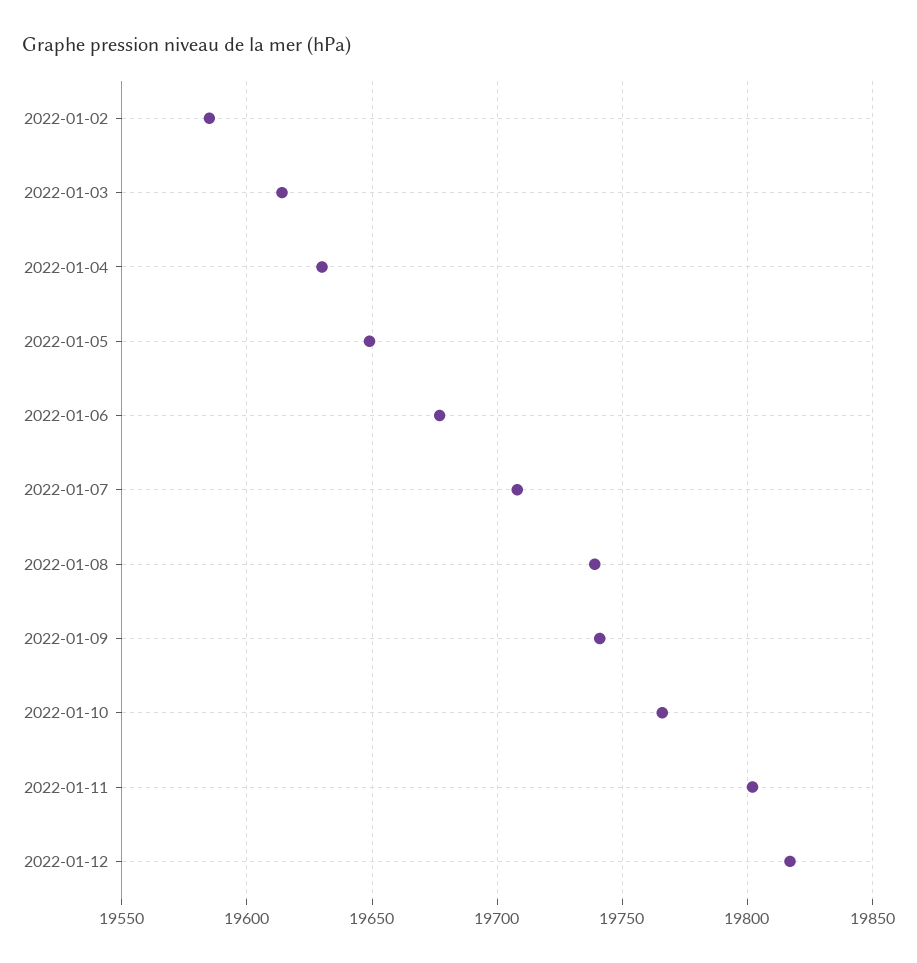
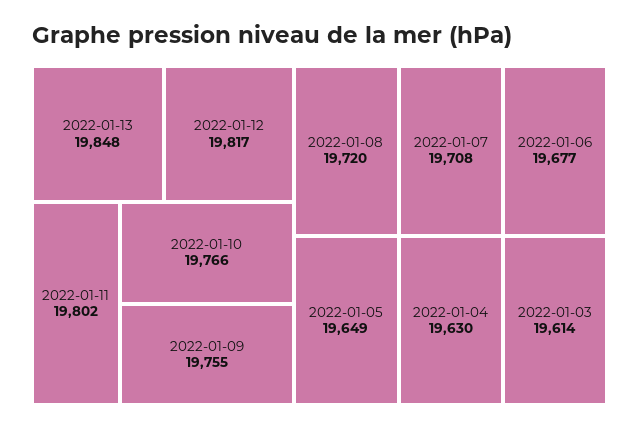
2022-01-02: 19585 -> none
2022-01-08: 19740 -> 19720
2022-01-09: 19740 -> 19755
2022-01-13: none -> 19848

